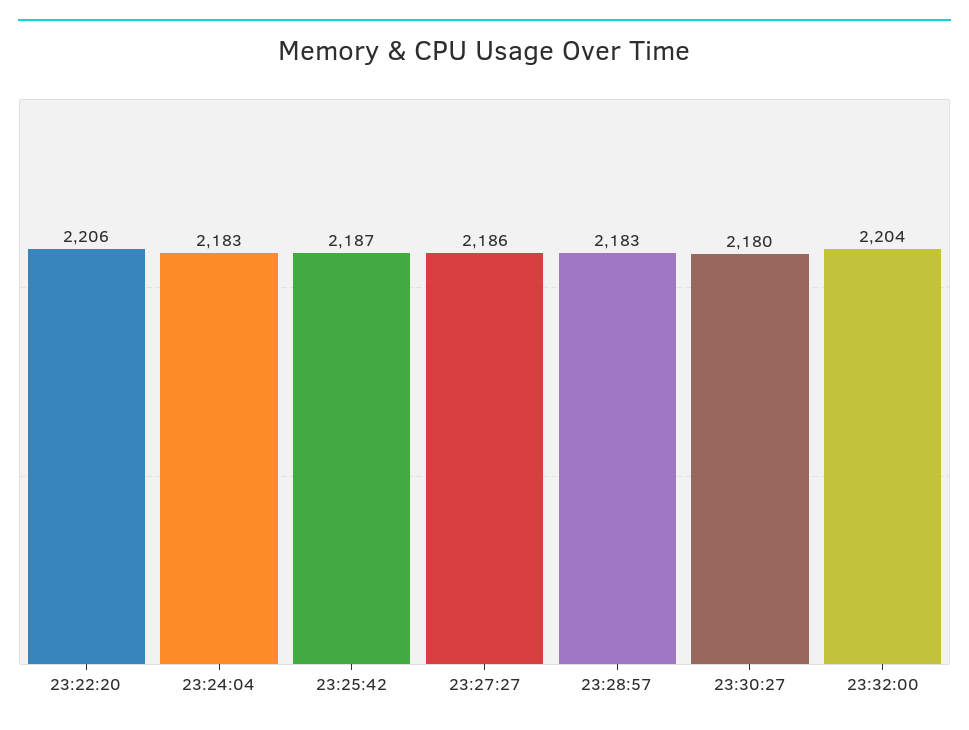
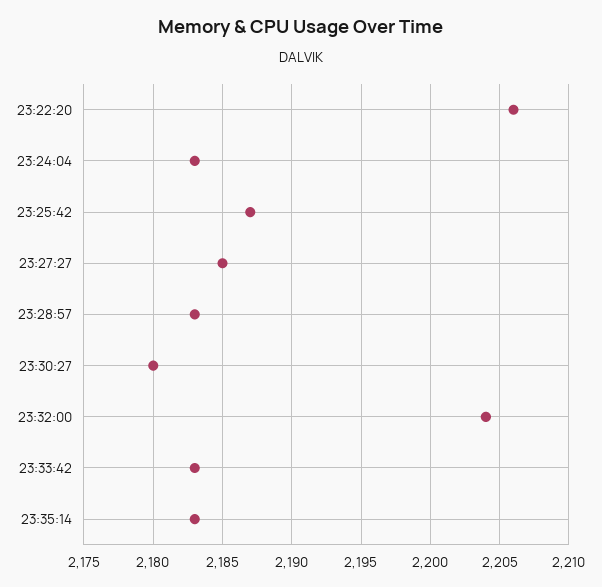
23:27:27: 2186 -> 2185
23:33:42: none -> 2183
23:35:14: none -> 2183

